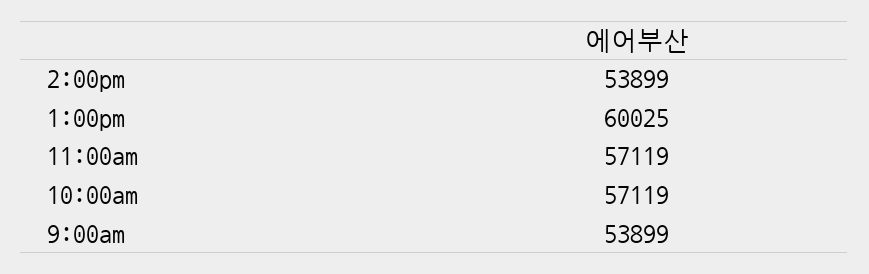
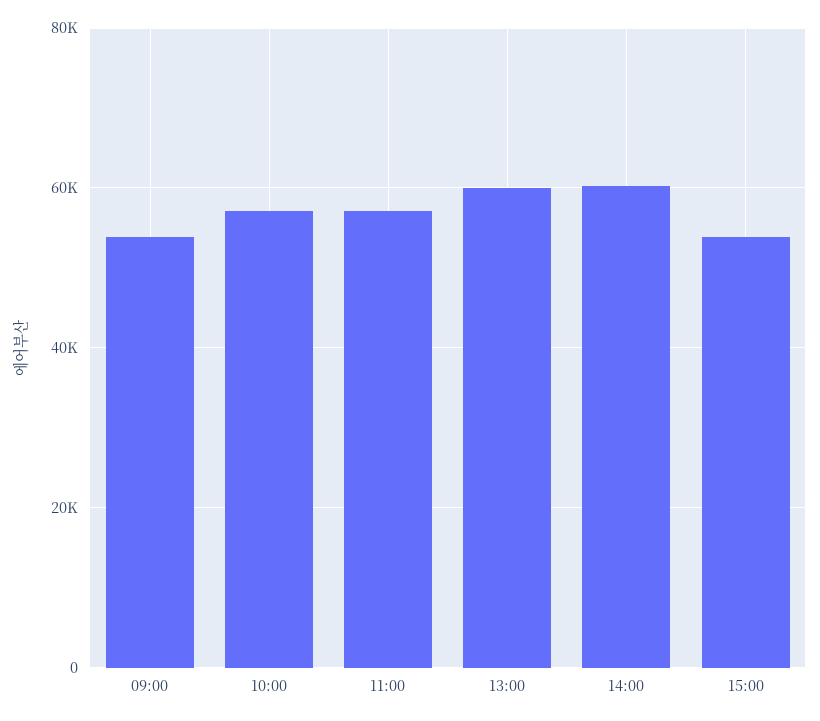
2:00pm: 53899 -> 60000
15:00: none -> 54000

